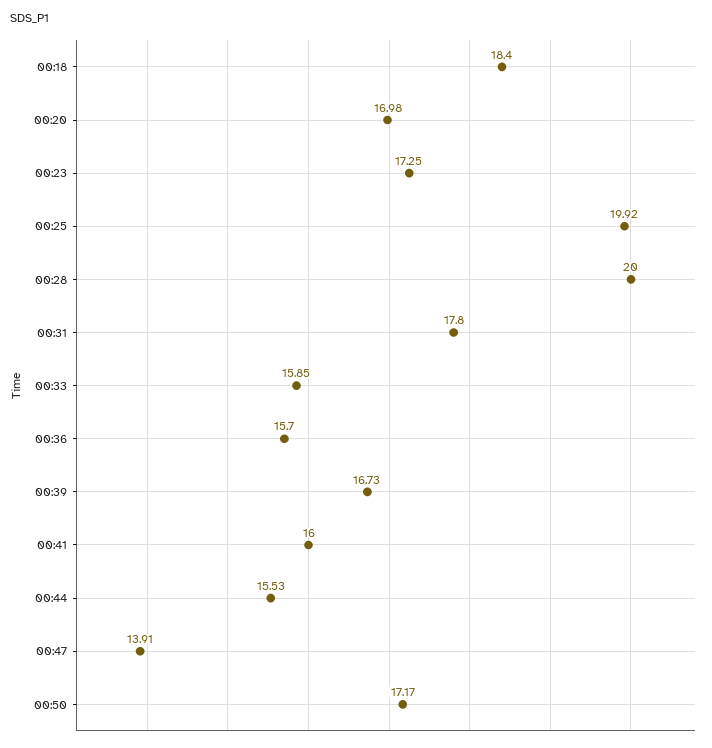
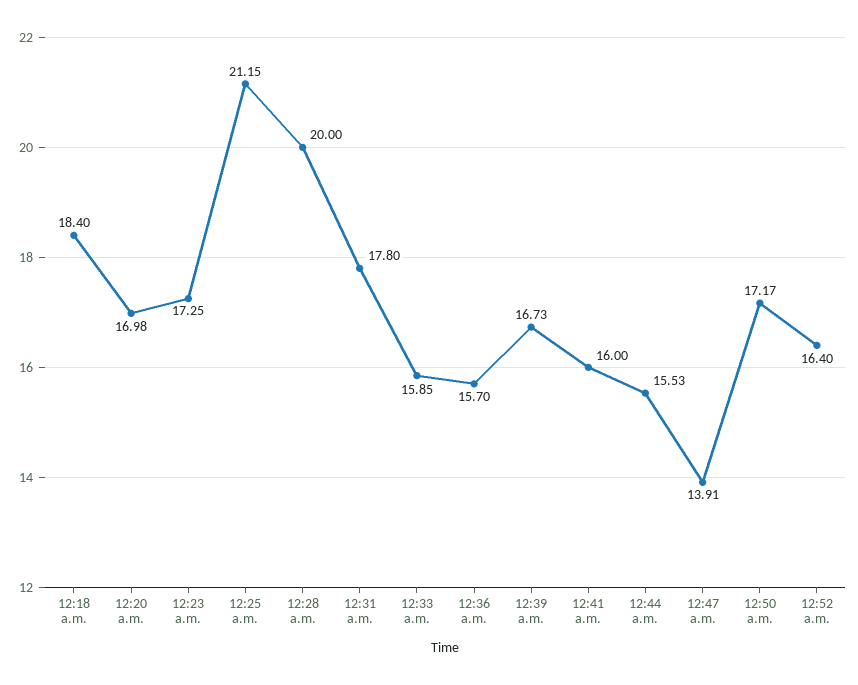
00:25: 19.92 -> 21.15
12:52 a.m.: none -> 16.4

